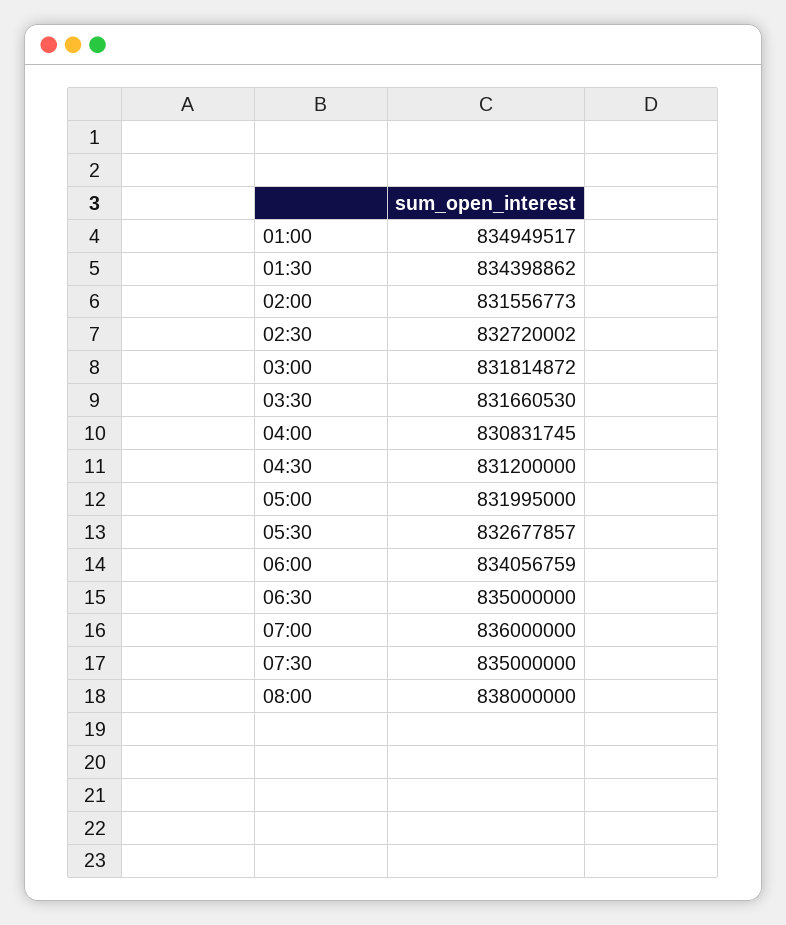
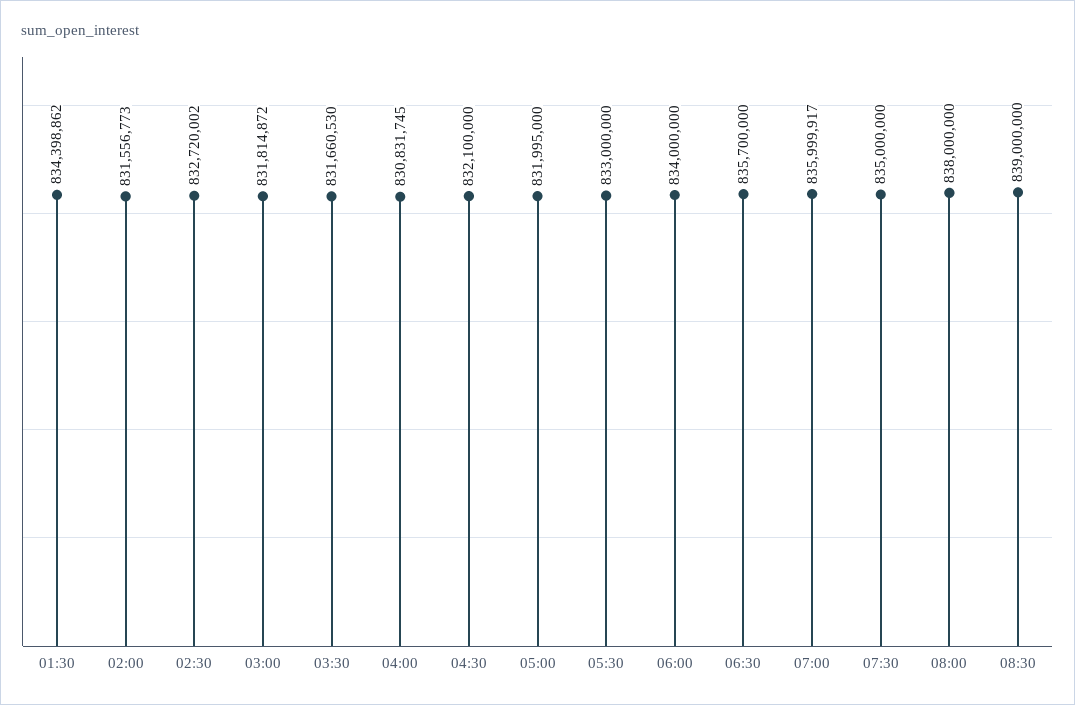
01:00: 834949517 -> none
04:30: 831200000 -> 832100000
05:30: 832677857 -> 833000000
06:00: 834056759 -> 834000000
06:30: 835000000 -> 835700000
07:00: 836000000 -> 835999917
08:30: none -> 839000000

